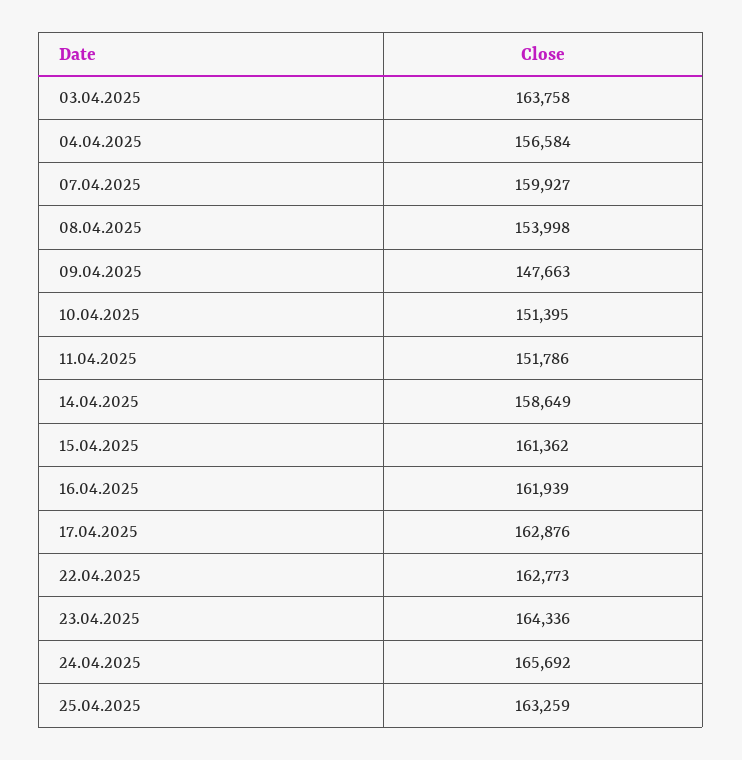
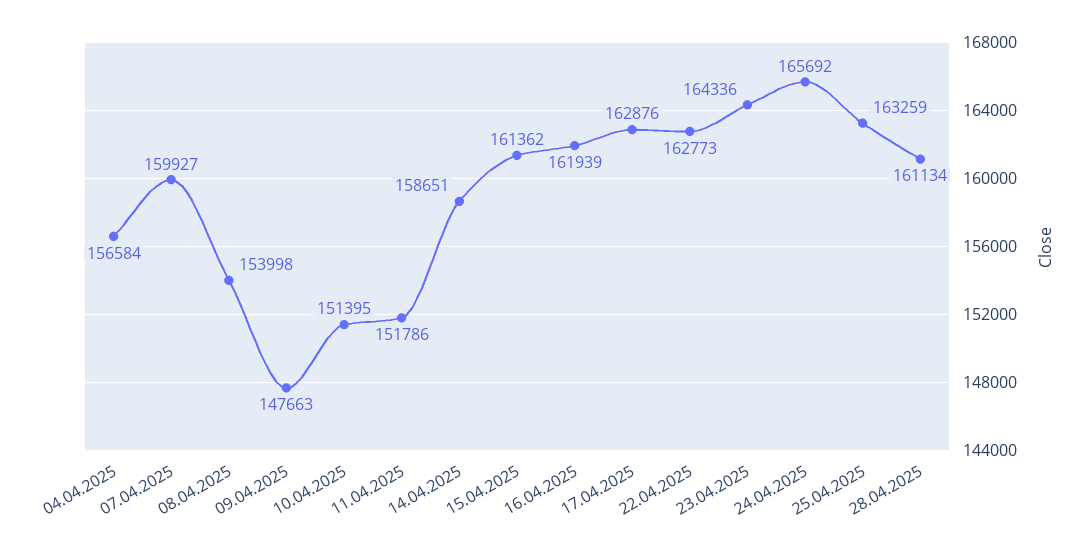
03.04.2025: 163758 -> none
14.04.2025: 158649 -> 158651
28.04.2025: none -> 161134

